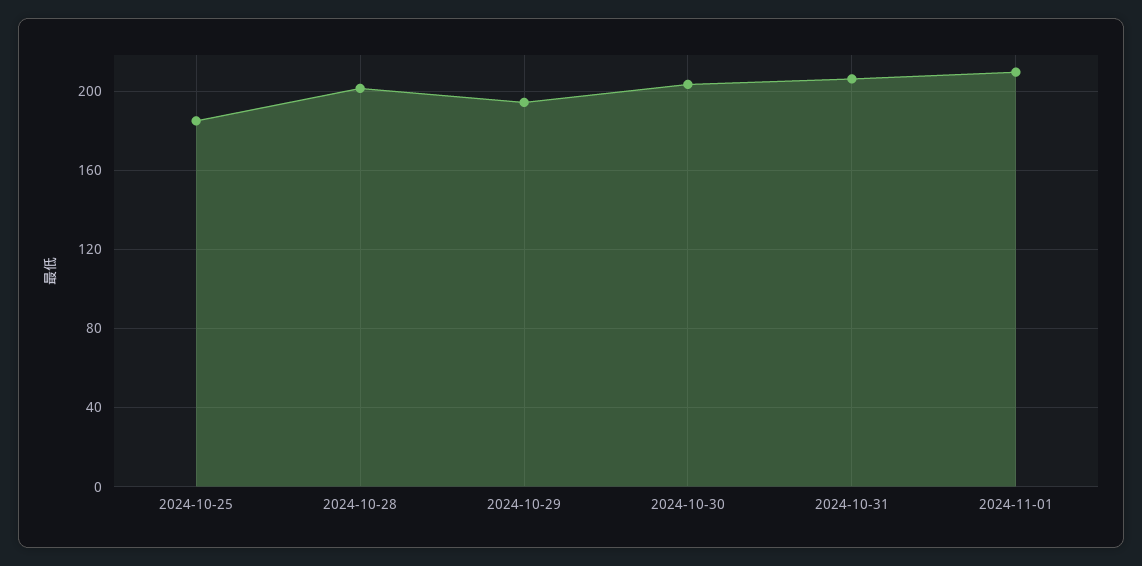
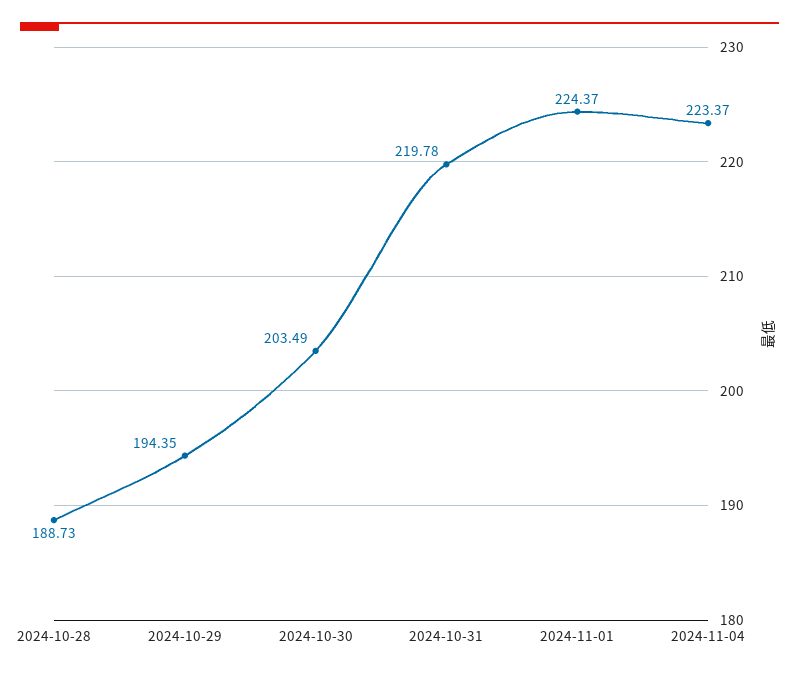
2024-10-25: 185 -> none
2024-10-28: 200 -> 188.73
2024-10-31: 205 -> 219.78
2024-11-01: 210 -> 224.37
2024-11-04: none -> 223.37

